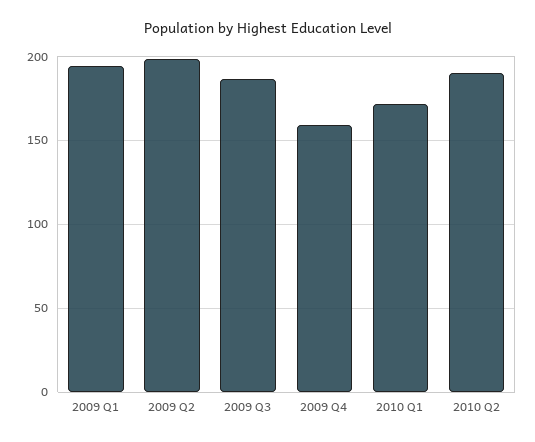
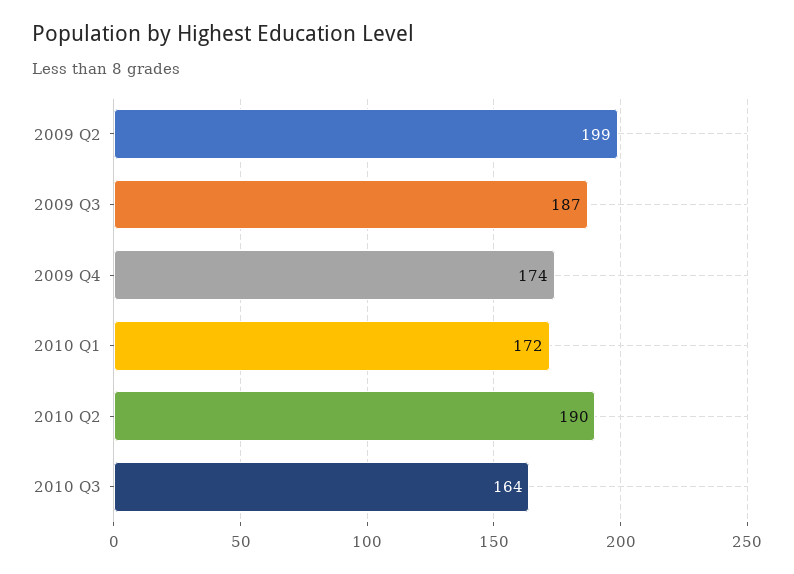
2009 Q1: 195 -> none
2009 Q4: 160 -> 174
2010 Q3: none -> 164

